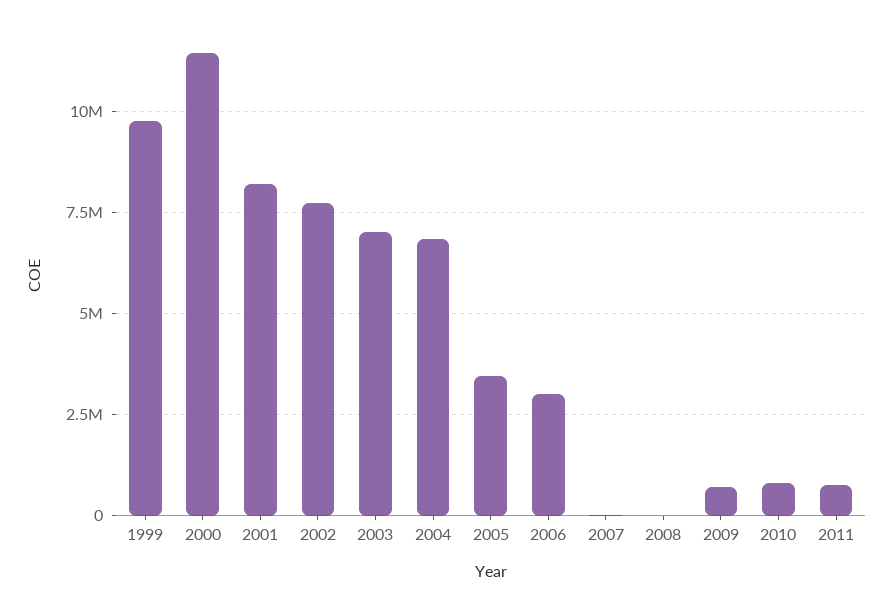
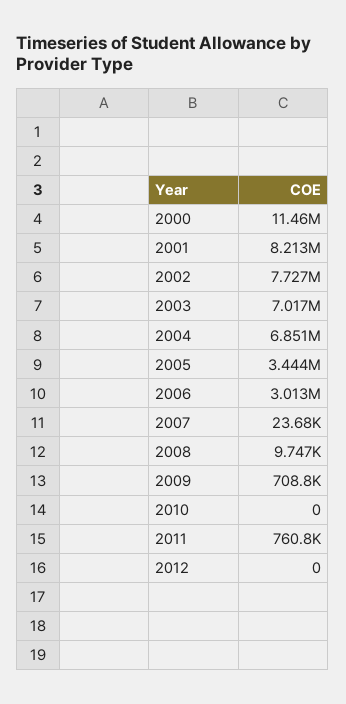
1999: 9750000 -> none
2010: 750000 -> 0
2012: none -> 0

